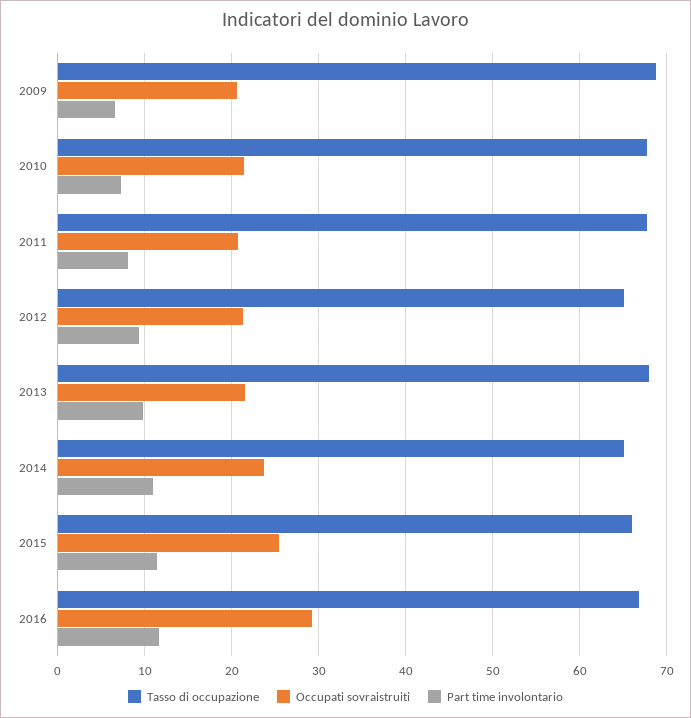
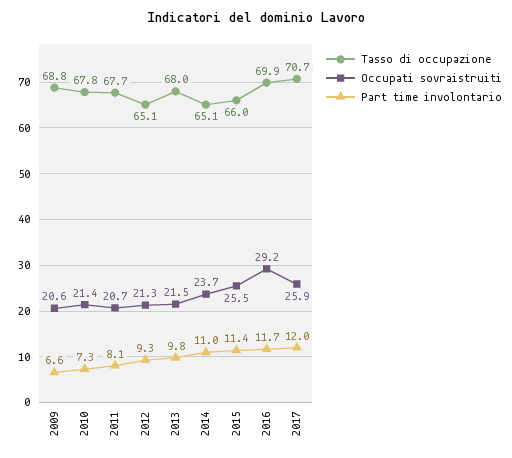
Tasso di occupazione, 2016: 67 -> 69.9
Tasso di occupazione, 2017: none -> 70.7
Occupati sovraistruiti, 2017: none -> 25.9
Part time involontario, 2017: none -> 12

